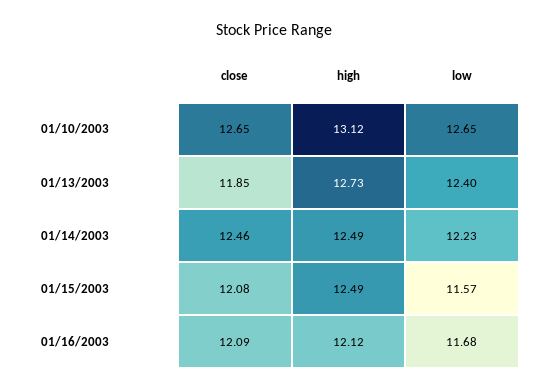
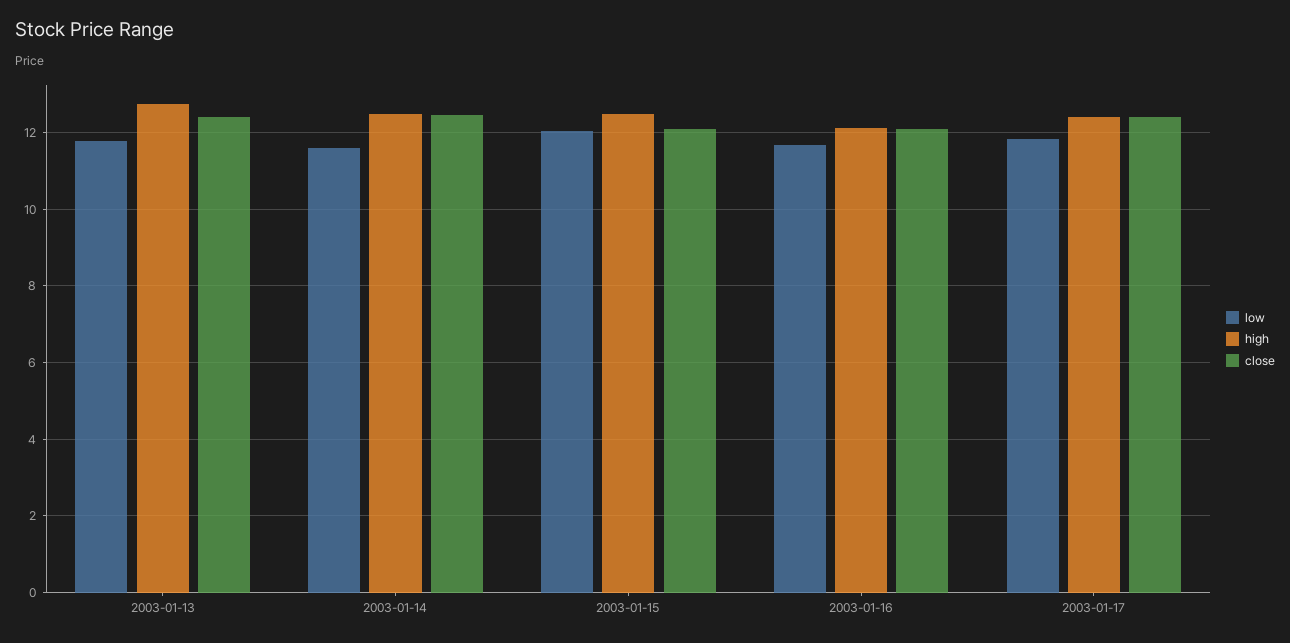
close, 01/10/2003: 12.65 -> none
high, 01/10/2003: 13.12 -> none
low, 01/10/2003: 12.65 -> none
close, 01/13/2003: 11.85 -> 12.4
low, 01/13/2003: 12.4 -> 11.8
low, 01/14/2003: 12.23 -> 11.6
low, 01/15/2003: 11.57 -> 12
low, 2003-01-17: none -> 11.8
high, 2003-01-17: none -> 12.4
close, 2003-01-17: none -> 12.4

